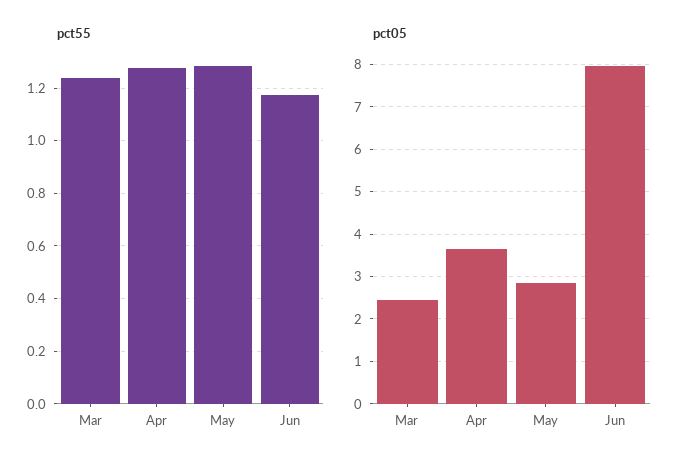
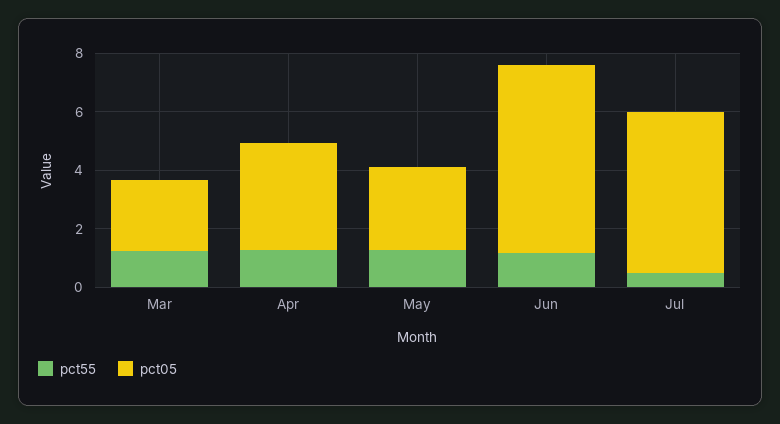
pct05, Jun: 8 -> 6.5
pct55, Jul: none -> 0.5
pct05, Jul: none -> 5.5

